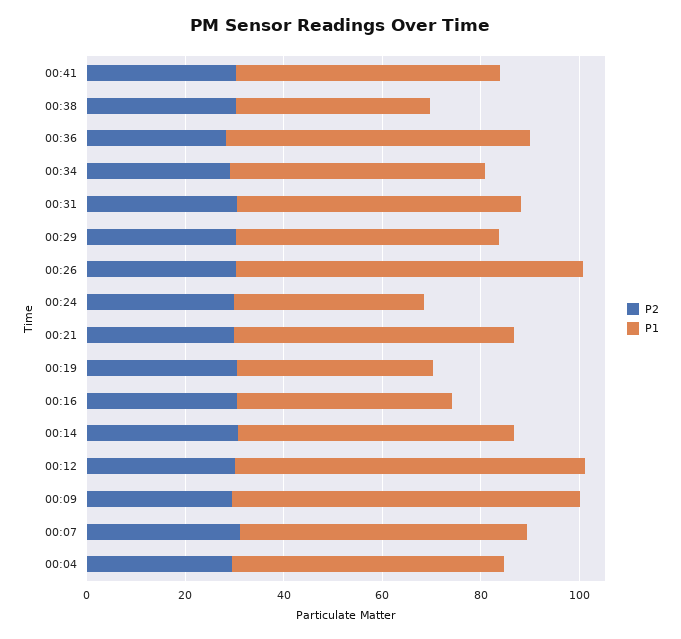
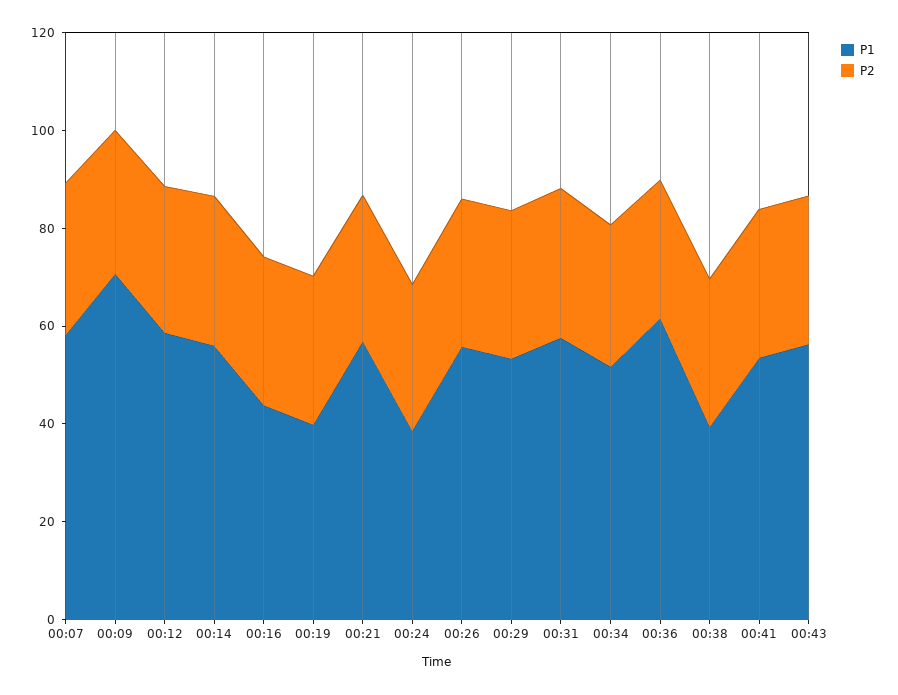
P1, 00:26: 70 -> 55
P1, 00:12: 70 -> 60
P2, 00:04: 30 -> none
P1, 00:04: 55 -> none
P1, 00:43: none -> 55
P2, 00:43: none -> 30

